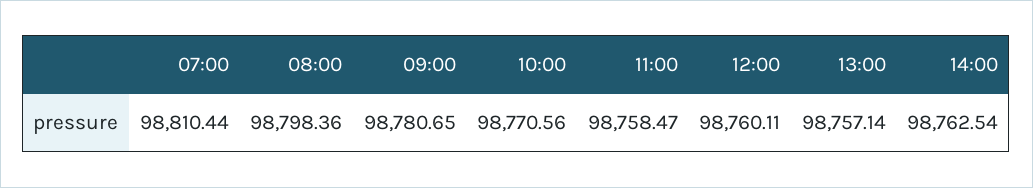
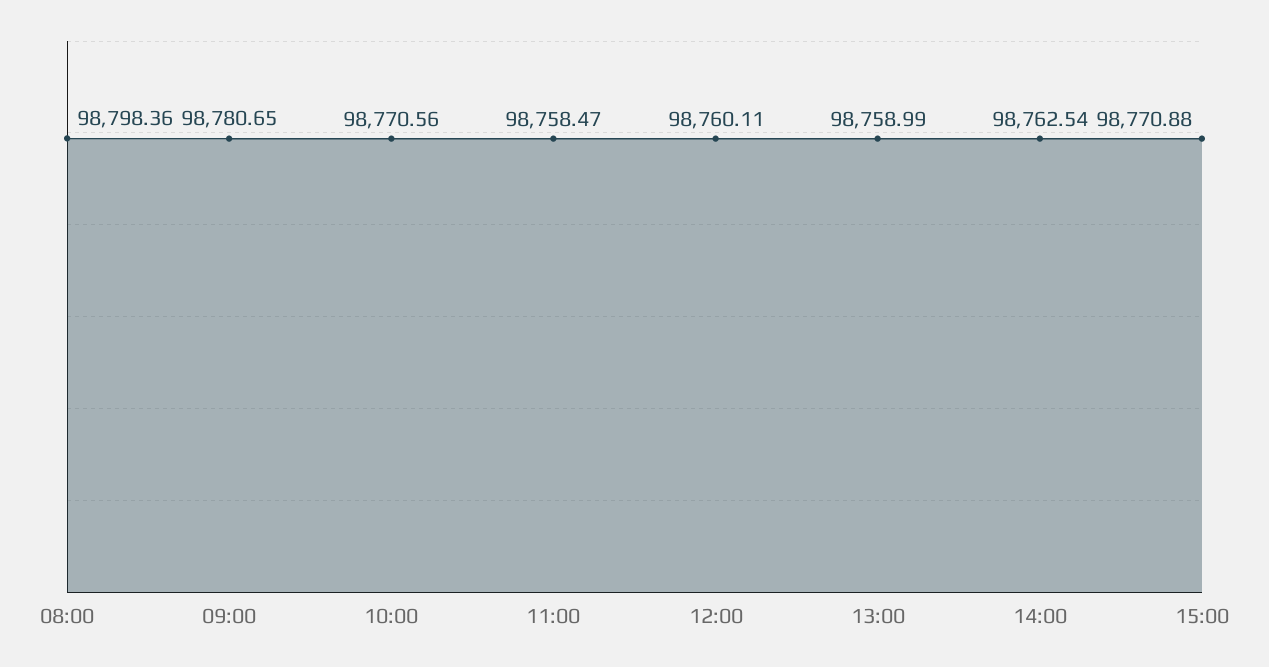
07:00: 98810.44 -> none
13:00: 98757.14 -> 98758.99
15:00: none -> 98770.88

